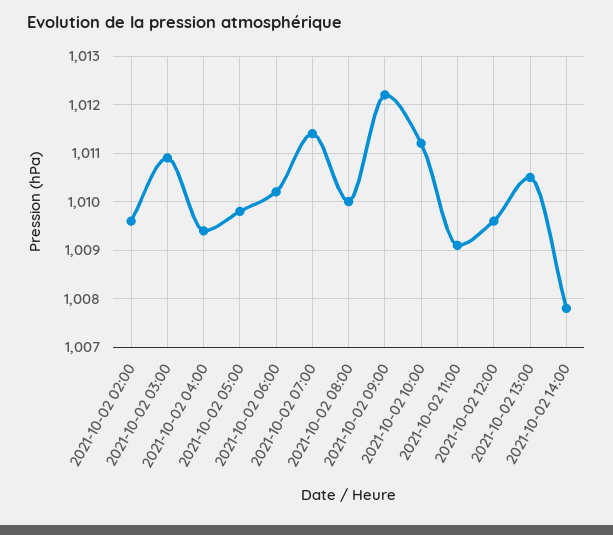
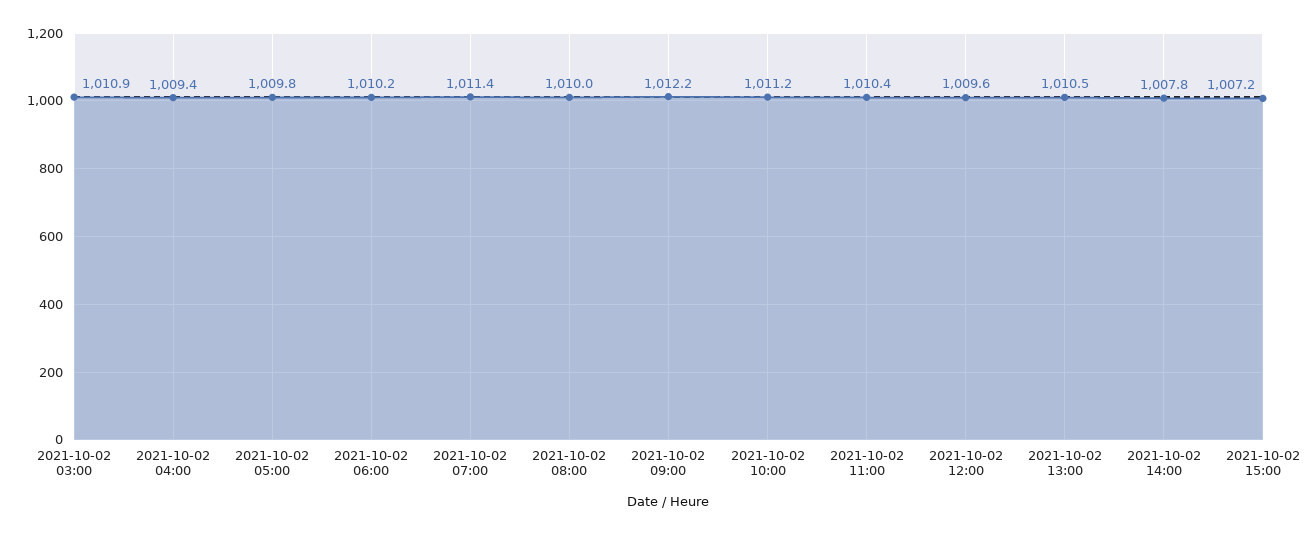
2021-10-02 02:00: 1009.5 -> none
2021-10-02 11:00: 1009 -> 1010.4
2021-10-02 15:00: none -> 1007.2

